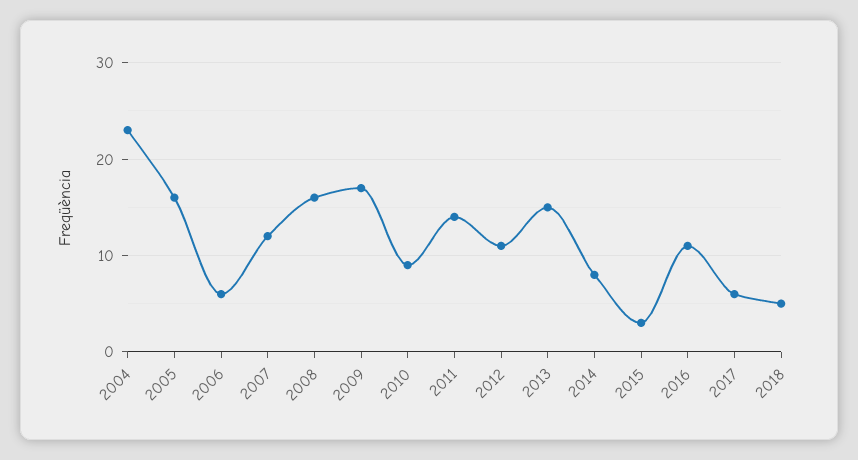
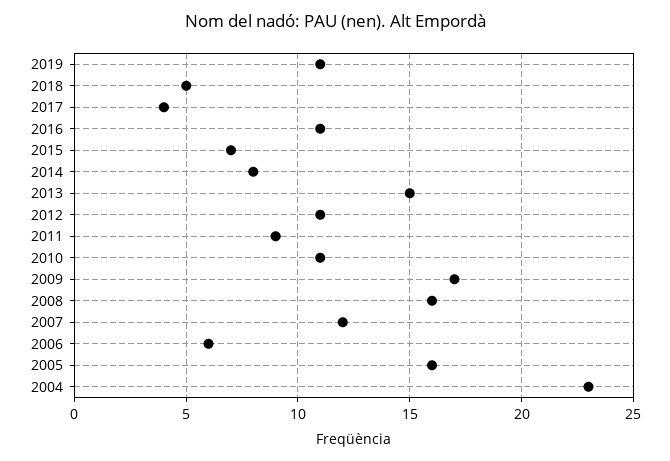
2010: 9 -> 11
2011: 14 -> 9
2015: 3 -> 7
2017: 6 -> 4
2019: none -> 11

